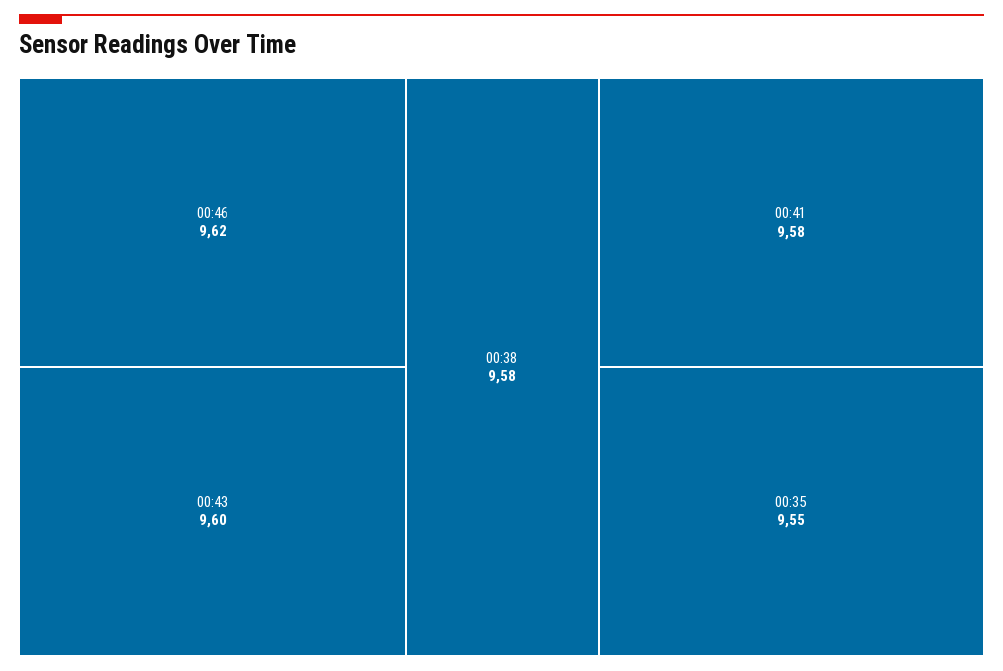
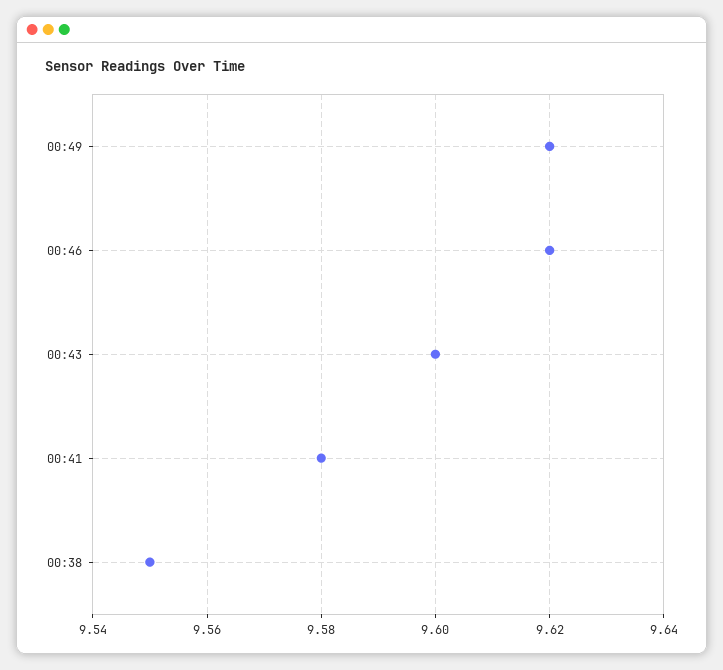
00:38: 9.58 -> 9.55
00:35: 9.55 -> none
00:49: none -> 9.62

